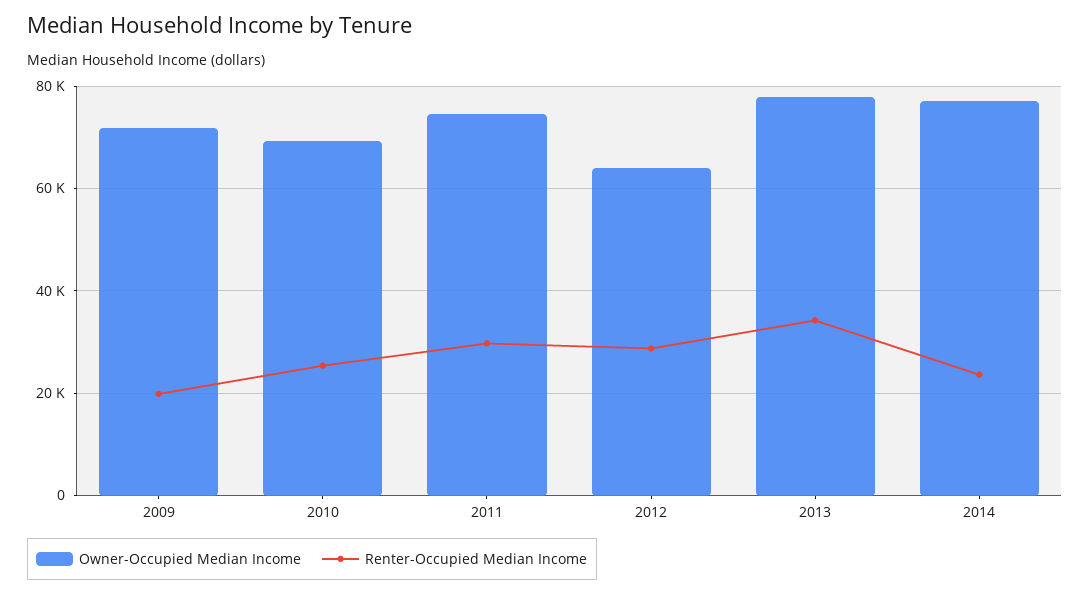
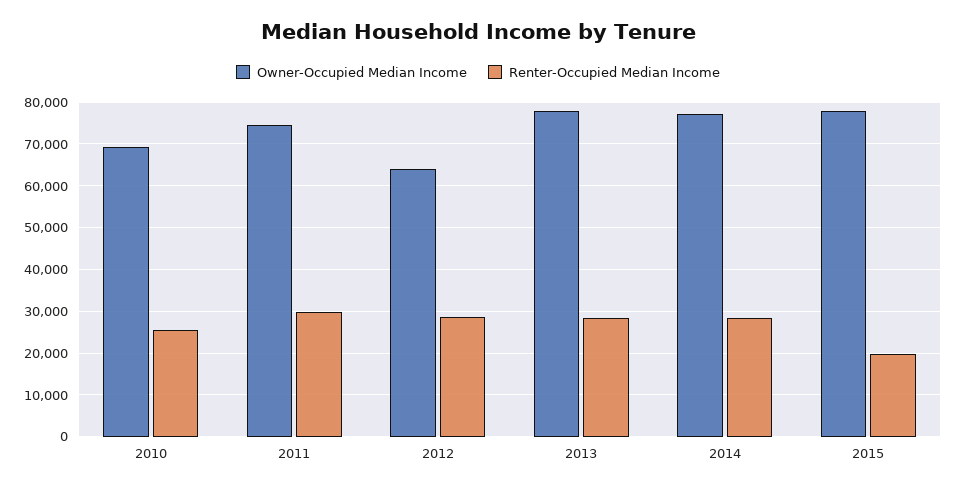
Owner-Occupied Median Income, 2009: 72000 -> none
Renter-Occupied Median Income, 2009: 20000 -> none
Renter-Occupied Median Income, 2013: 34000 -> 28000
Renter-Occupied Median Income, 2014: 24000 -> 28000
Owner-Occupied Median Income, 2015: none -> 78000
Renter-Occupied Median Income, 2015: none -> 20000

